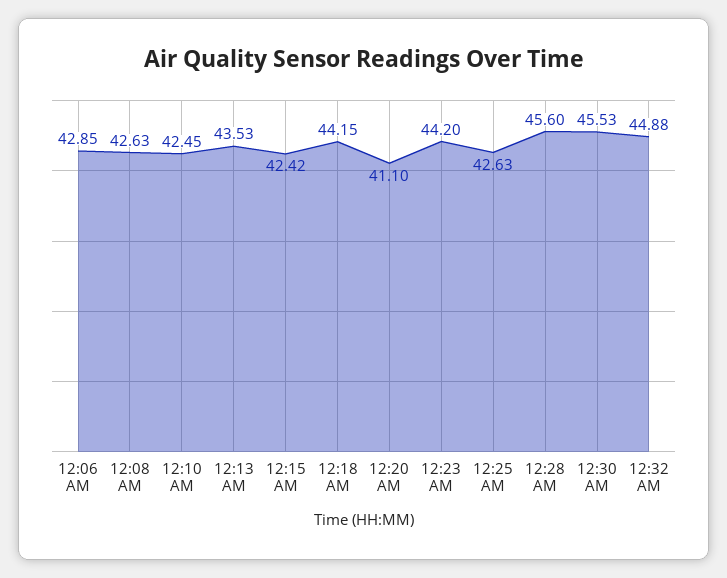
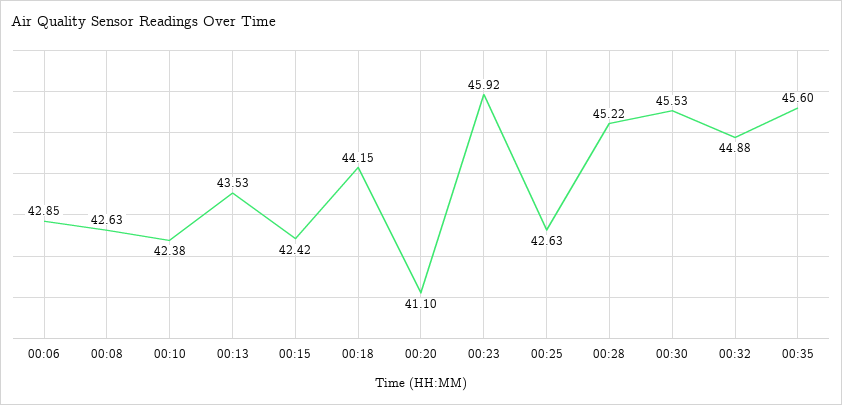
12:10 AM: 42.45 -> 42.38
12:23 AM: 44.2 -> 45.92
12:28 AM: 45.6 -> 45.22
00:35: none -> 45.6

